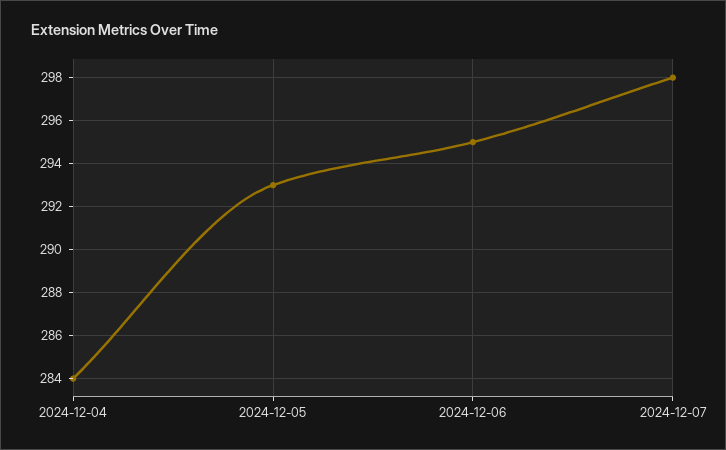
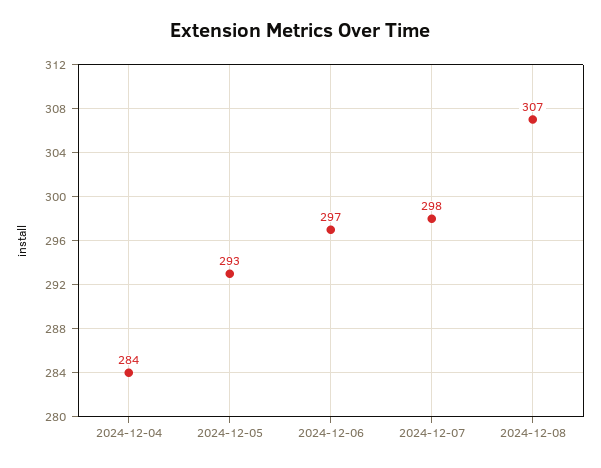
2024-12-06: 295 -> 297
2024-12-08: none -> 307

